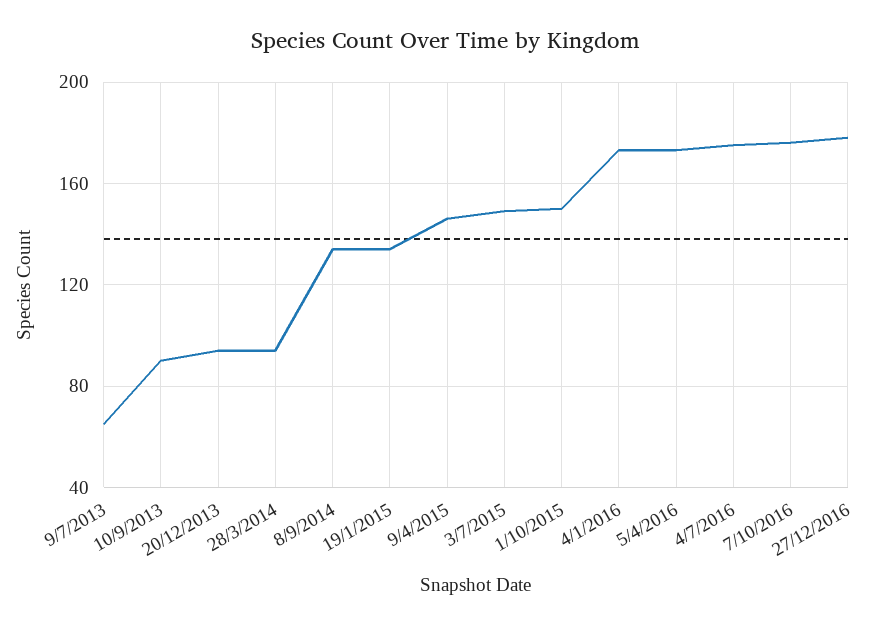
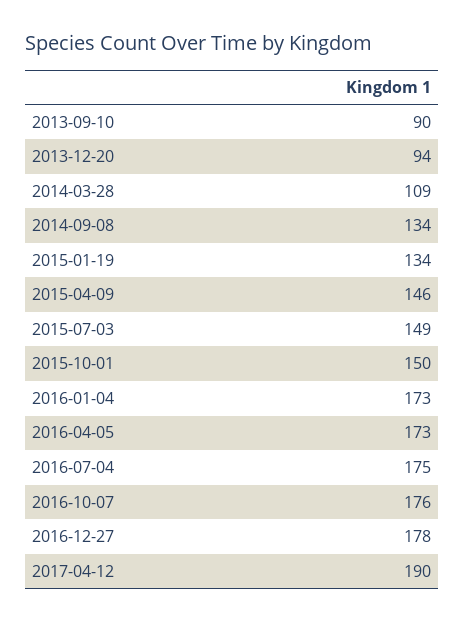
9/7/2013: 65 -> none
28/3/2014: 95 -> 109
2017-04-12: none -> 190

